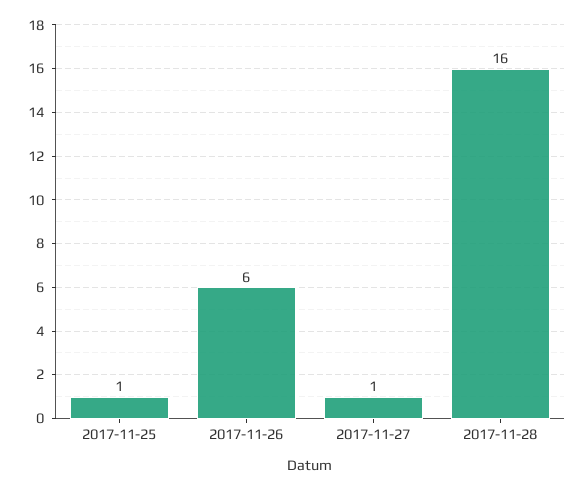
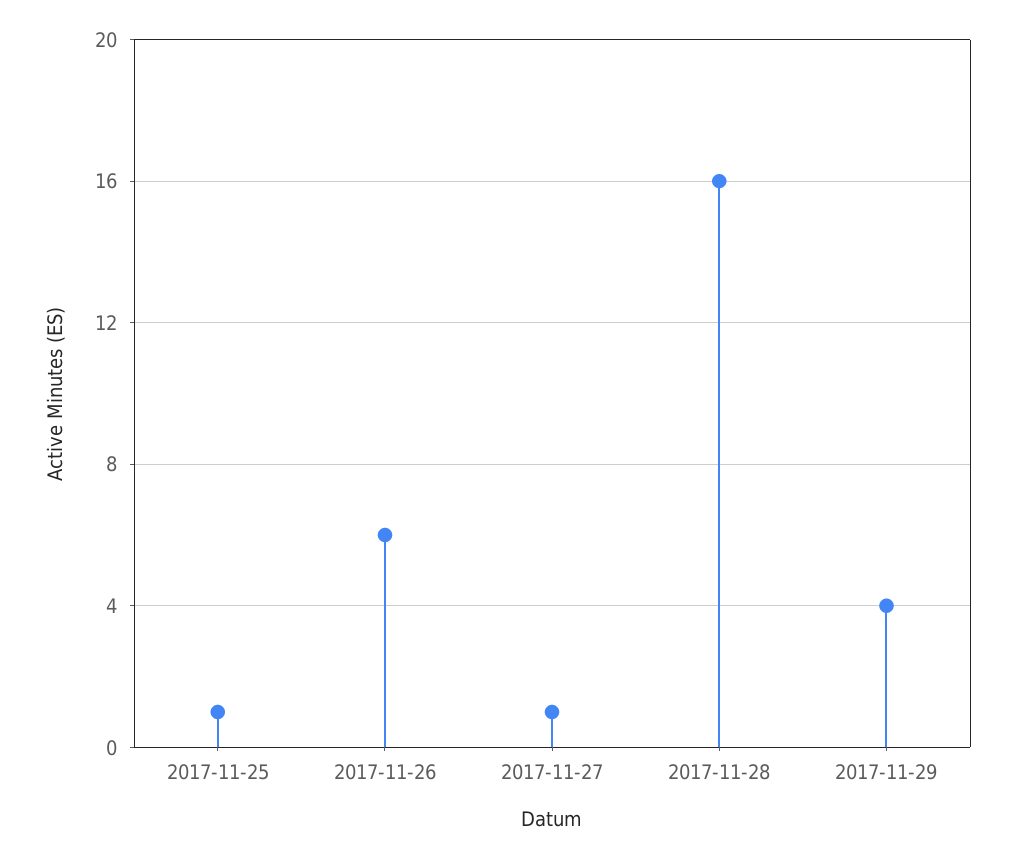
2017-11-29: none -> 4

